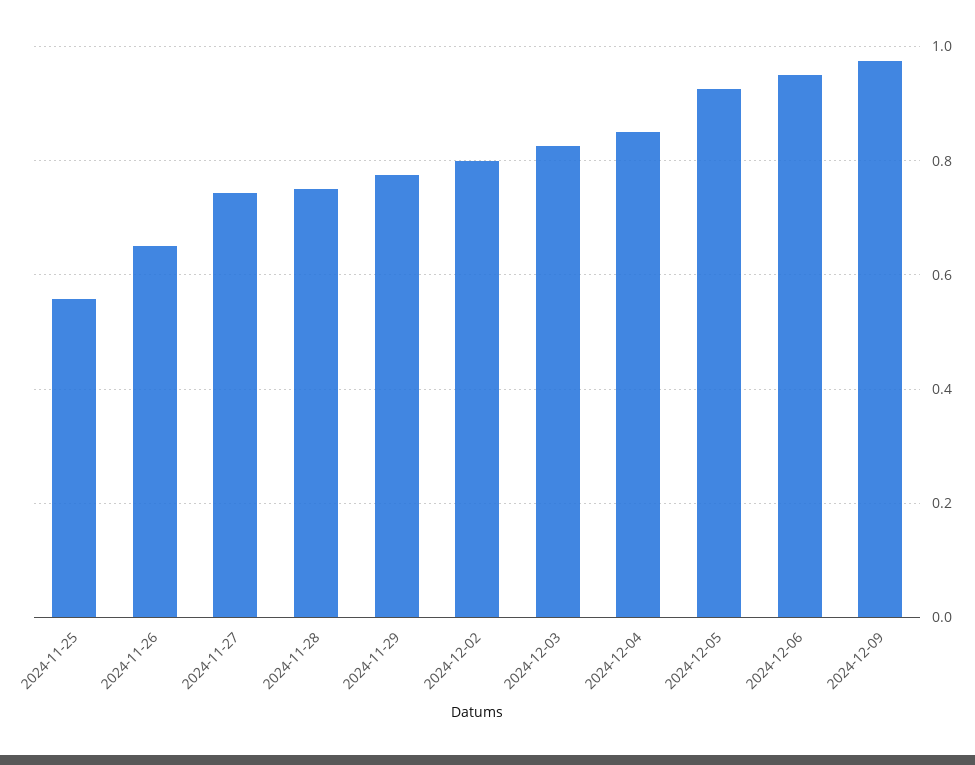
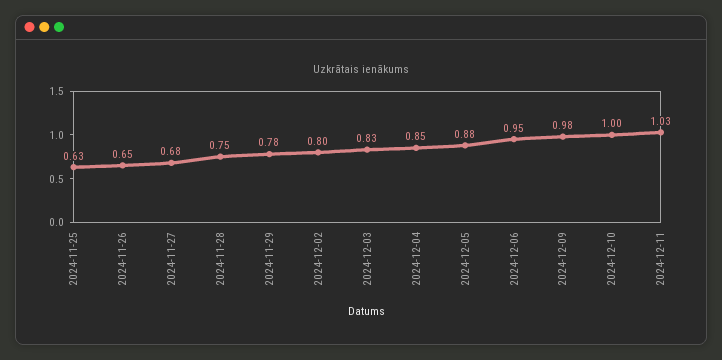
2024-11-25: 0.56 -> 0.63
2024-11-27: 0.74 -> 0.68
2024-12-05: 0.92 -> 0.88
2024-12-10: none -> 1
2024-12-11: none -> 1.03

